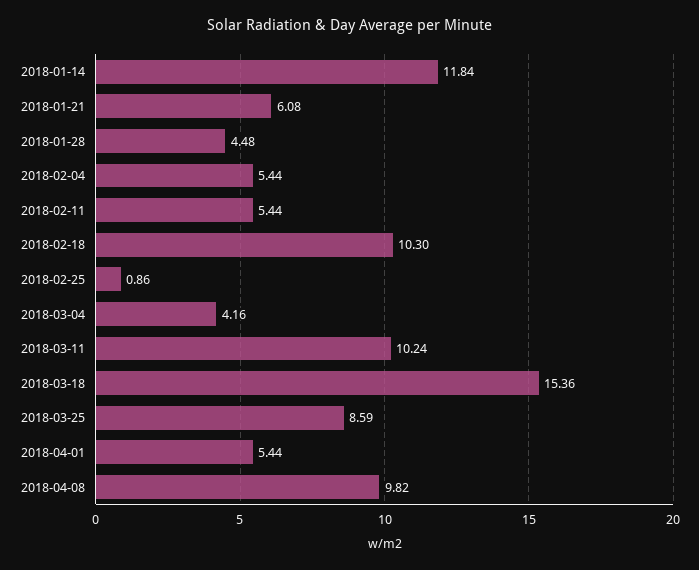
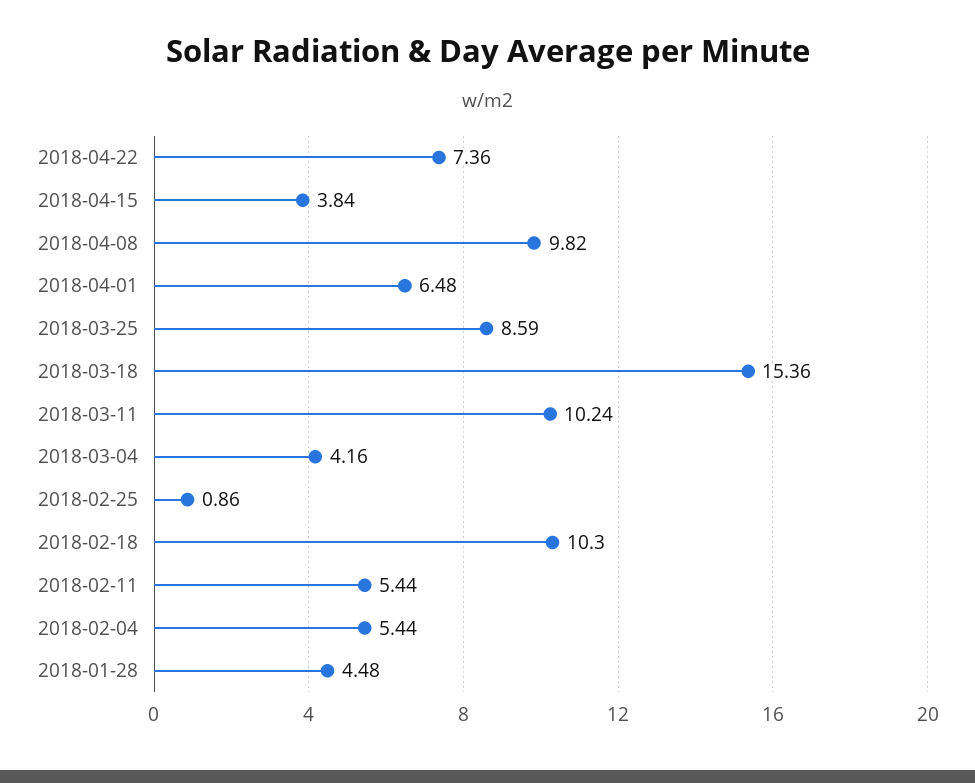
2018-01-14: 11.84 -> none
2018-01-21: 6.08 -> none
2018-04-01: 5.44 -> 6.48
2018-04-22: none -> 7.36
2018-04-15: none -> 3.84

